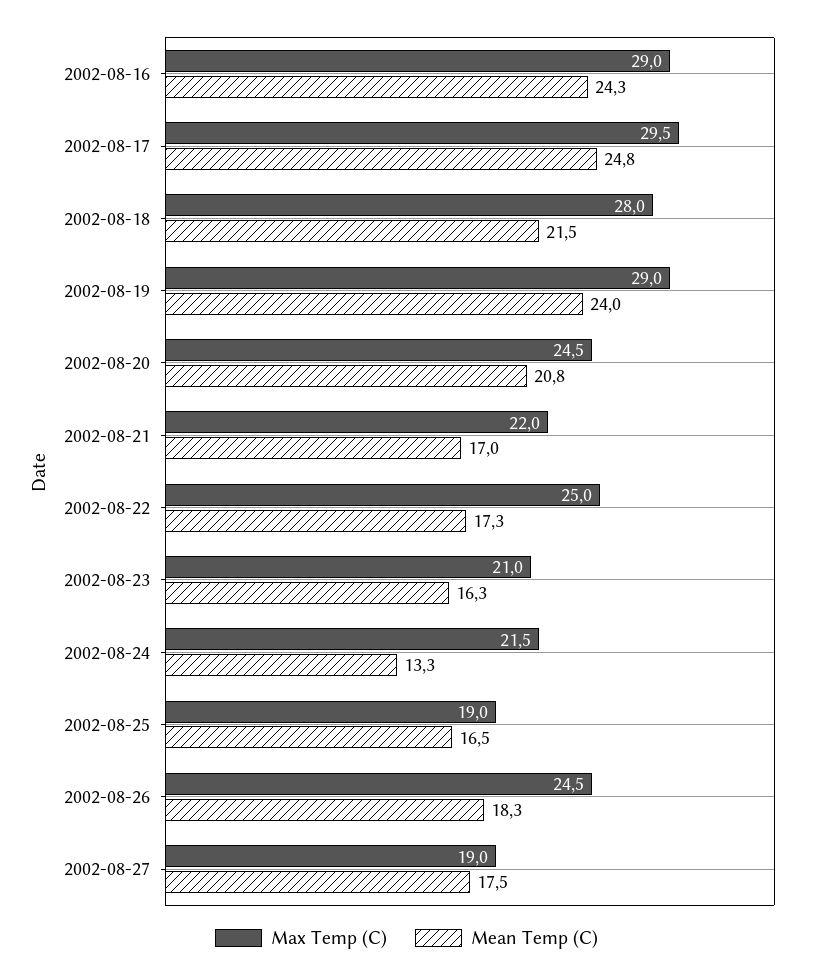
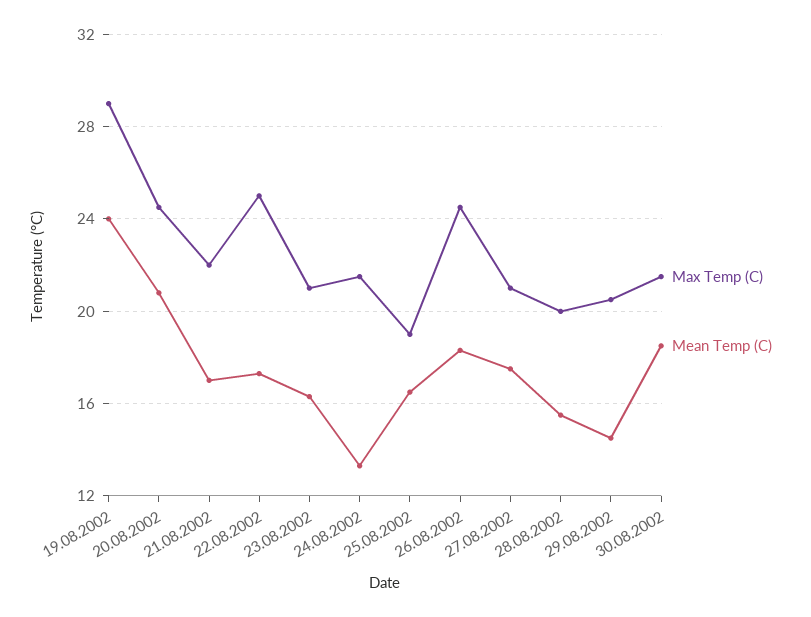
Max Temp (C), 2002-08-16: 29 -> none
Mean Temp (C), 2002-08-16: 24.3 -> none
Max Temp (C), 2002-08-17: 29.5 -> none
Mean Temp (C), 2002-08-17: 24.8 -> none
Max Temp (C), 2002-08-18: 28 -> none
Mean Temp (C), 2002-08-18: 21.5 -> none
Max Temp (C), 2002-08-27: 19 -> 21
Max Temp (C), 28.08.2002: none -> 20
Mean Temp (C), 28.08.2002: none -> 15.5
Max Temp (C), 29.08.2002: none -> 20.5
Mean Temp (C), 29.08.2002: none -> 14.5
Max Temp (C), 30.08.2002: none -> 21.5
Mean Temp (C), 30.08.2002: none -> 18.5

